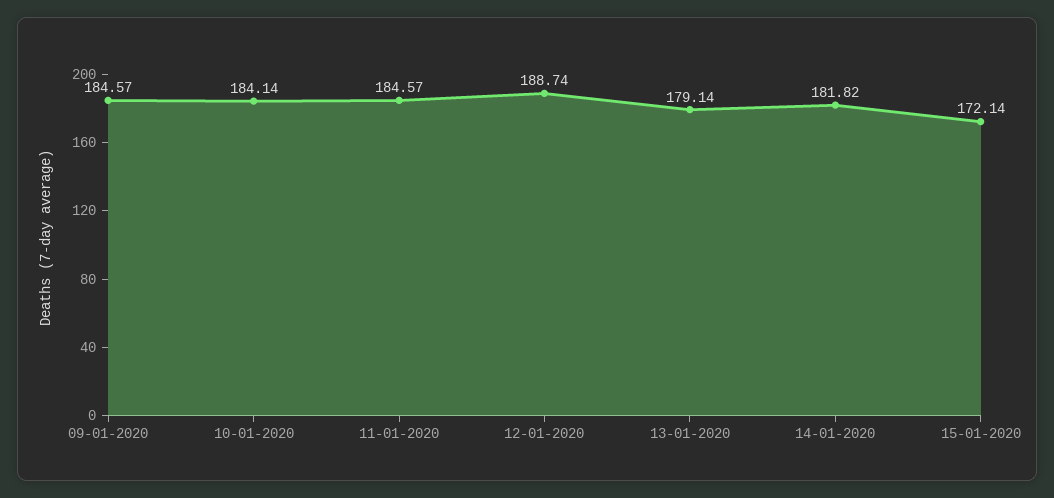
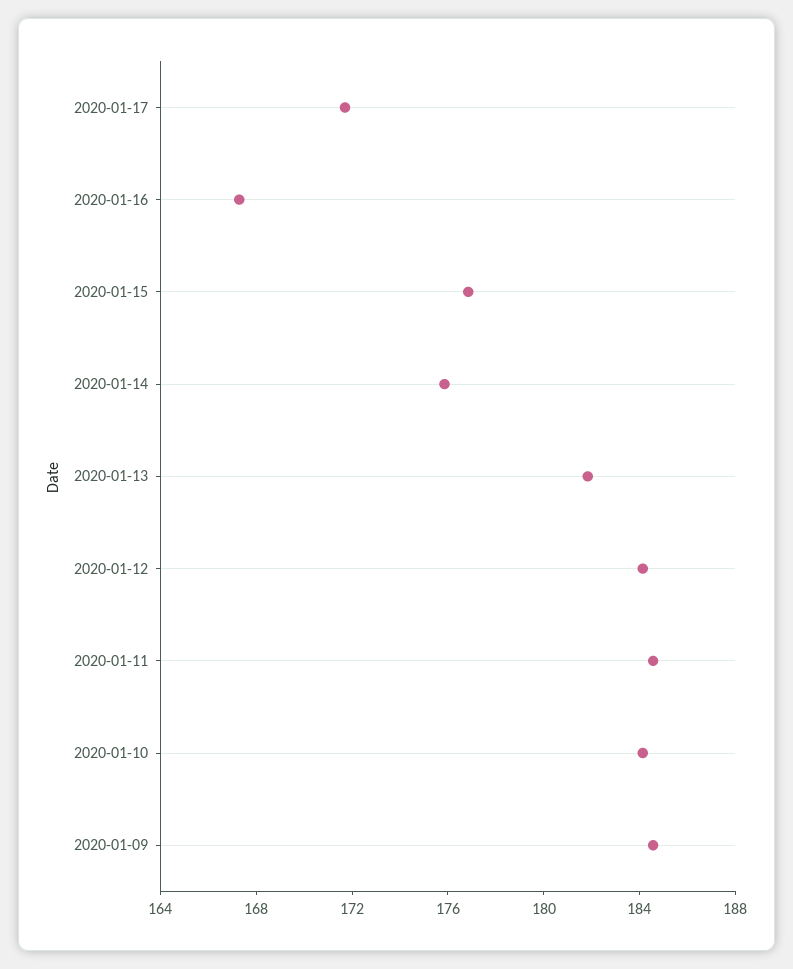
12-01-2020: 188.74 -> 184
13-01-2020: 179.14 -> 182
14-01-2020: 181.82 -> 176
15-01-2020: 172.14 -> 177
2020-01-17: none -> 172
2020-01-16: none -> 167

